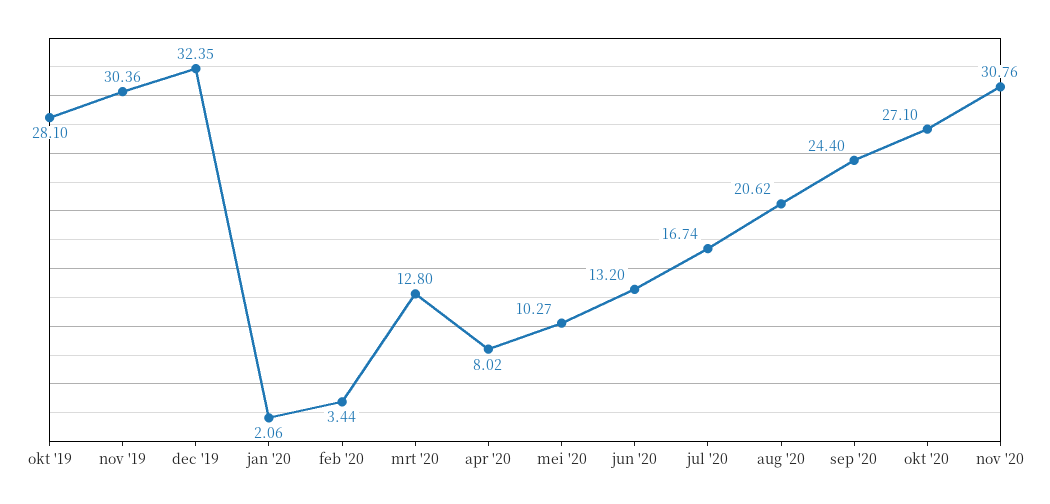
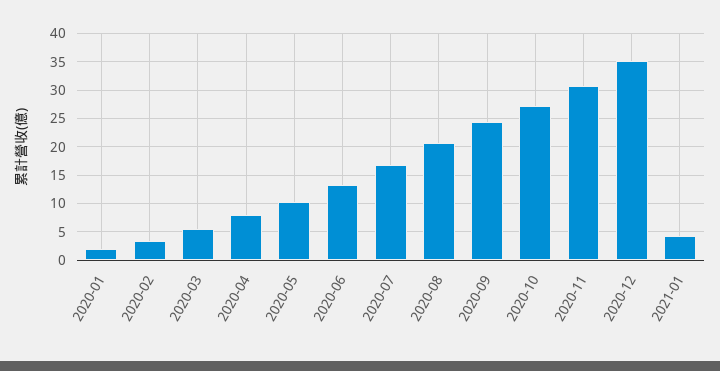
okt '19: 28.1 -> none
nov '19: 30.36 -> none
dec '19: 32.35 -> none
mrt '20: 12.8 -> 5
2020-12: none -> 35
2021-01: none -> 5

